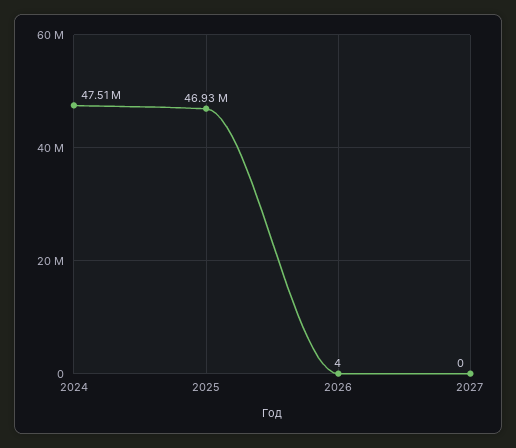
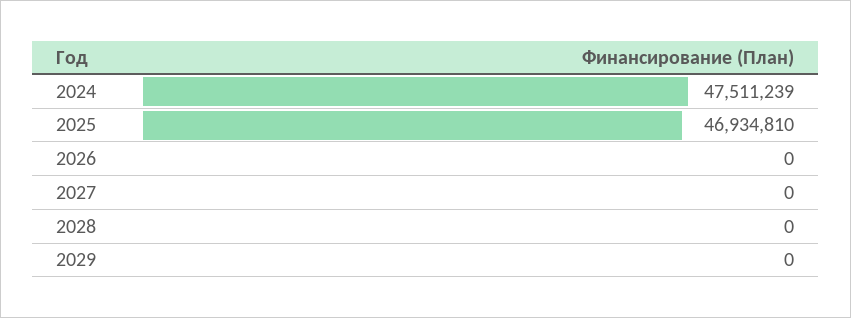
2026: 4 -> 0
2028: none -> 0
2029: none -> 0

